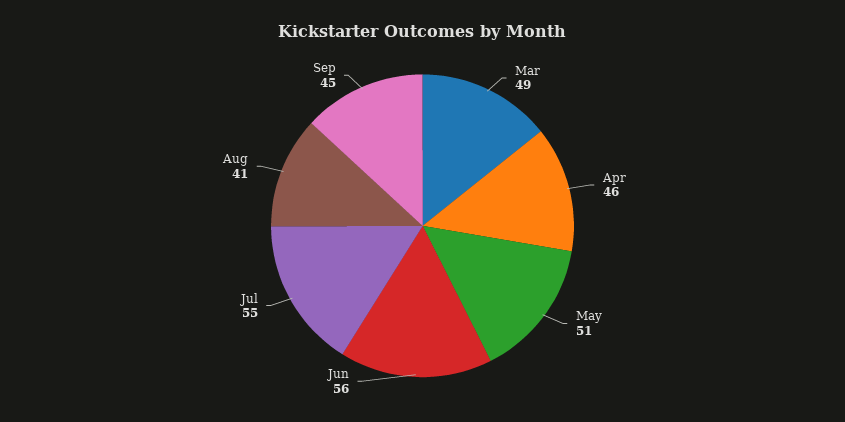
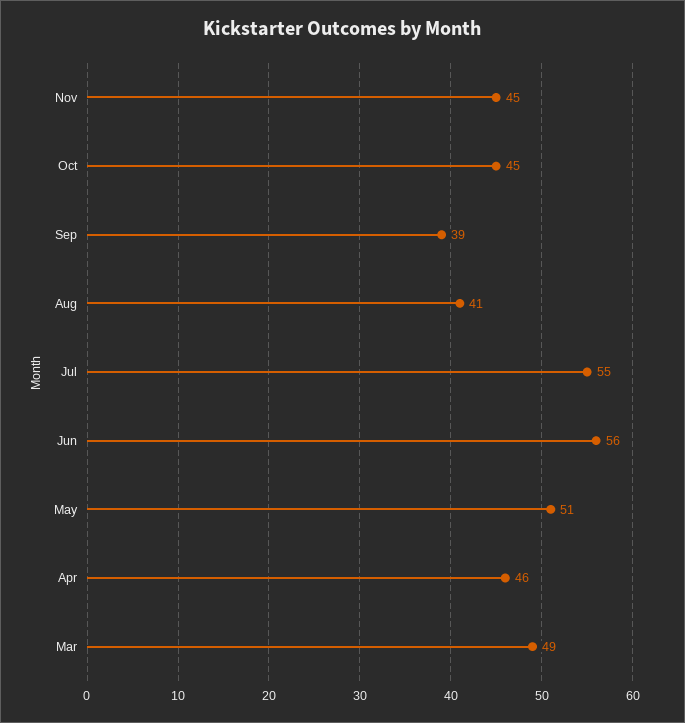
Sep: 45 -> 39
Nov: none -> 45
Oct: none -> 45

